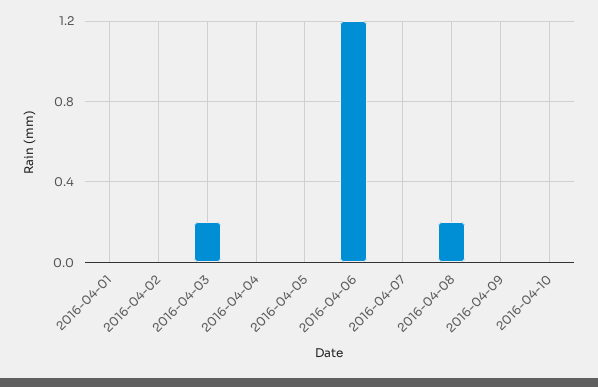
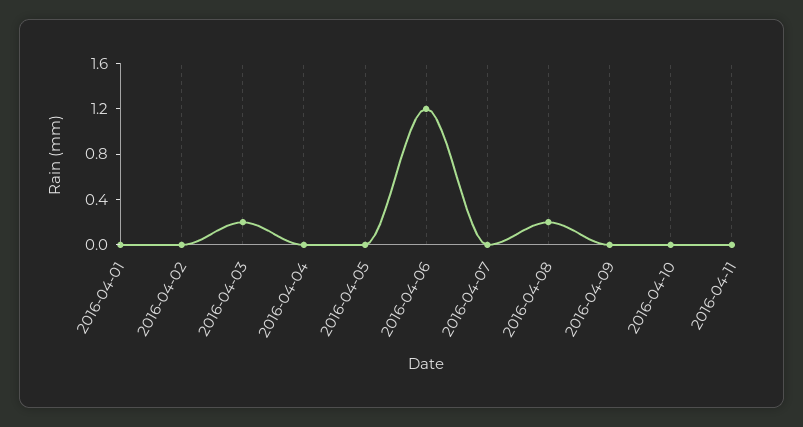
2016-04-11: none -> 0

